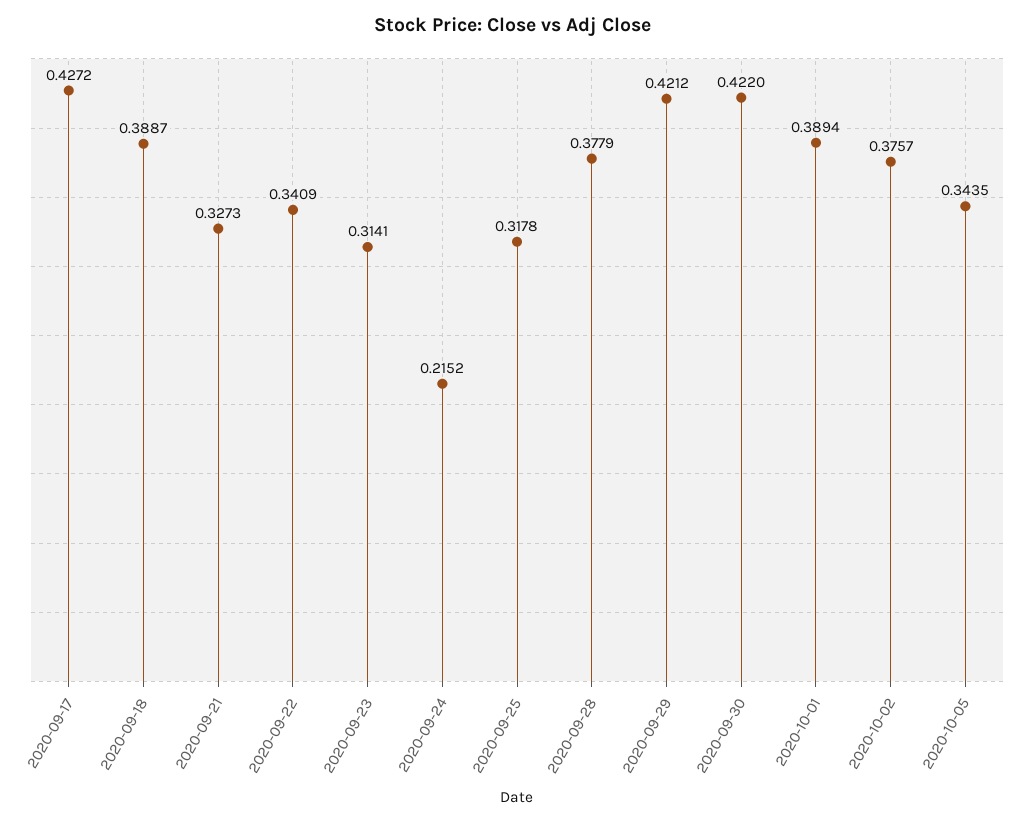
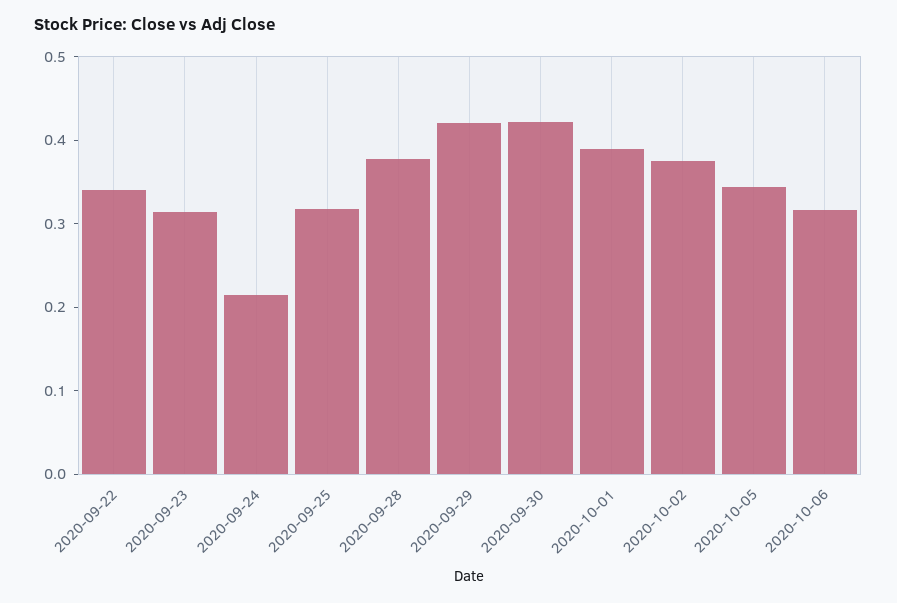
2020-09-17: 0.4272 -> none
2020-09-18: 0.3887 -> none
2020-09-21: 0.3273 -> none
2020-10-06: none -> 0.32

